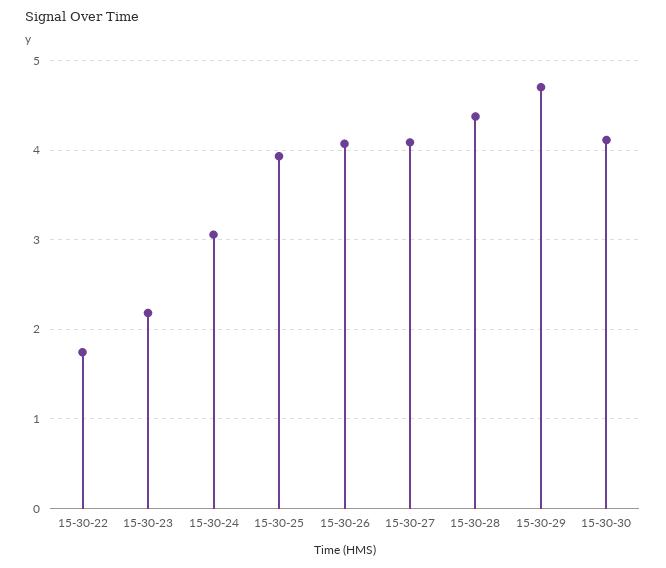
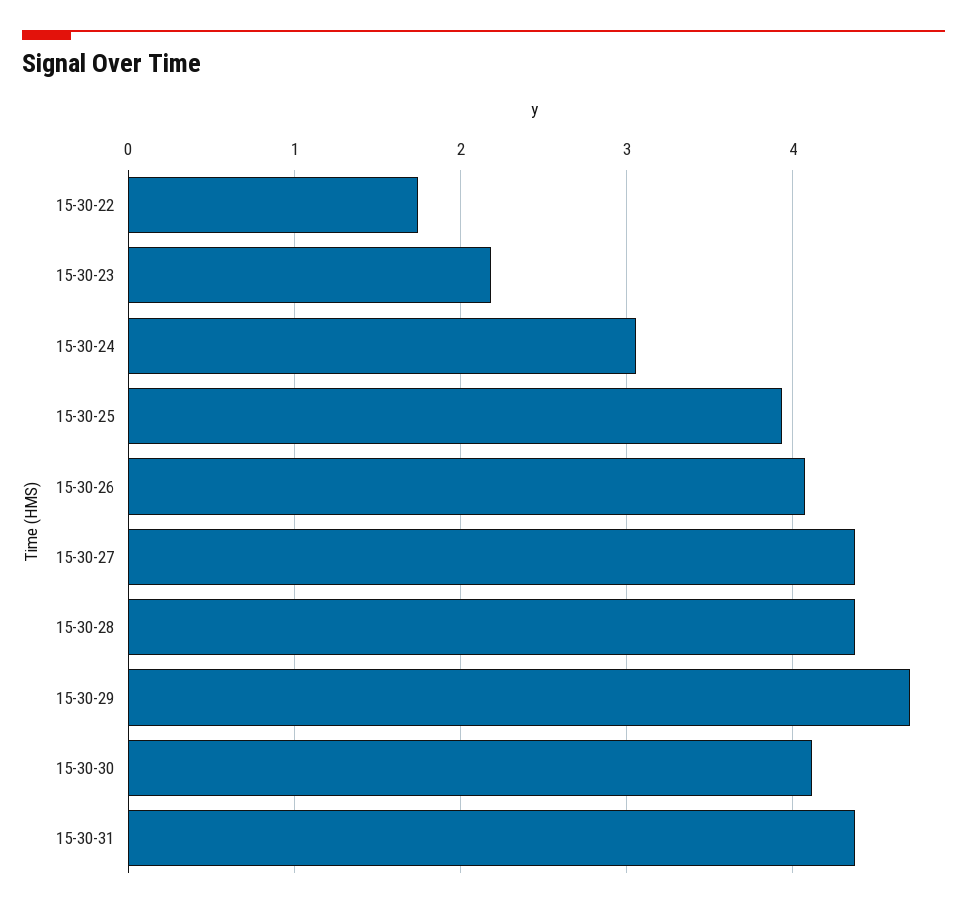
15-30-27: 4.1 -> 4.4
15-30-31: none -> 4.4

